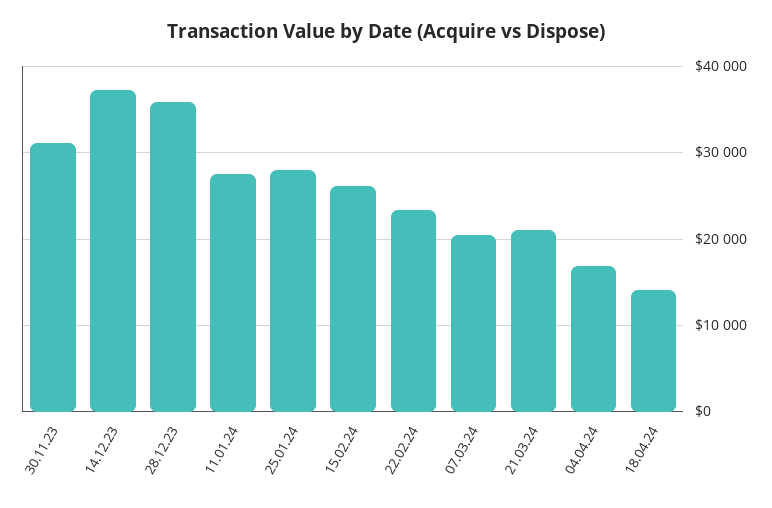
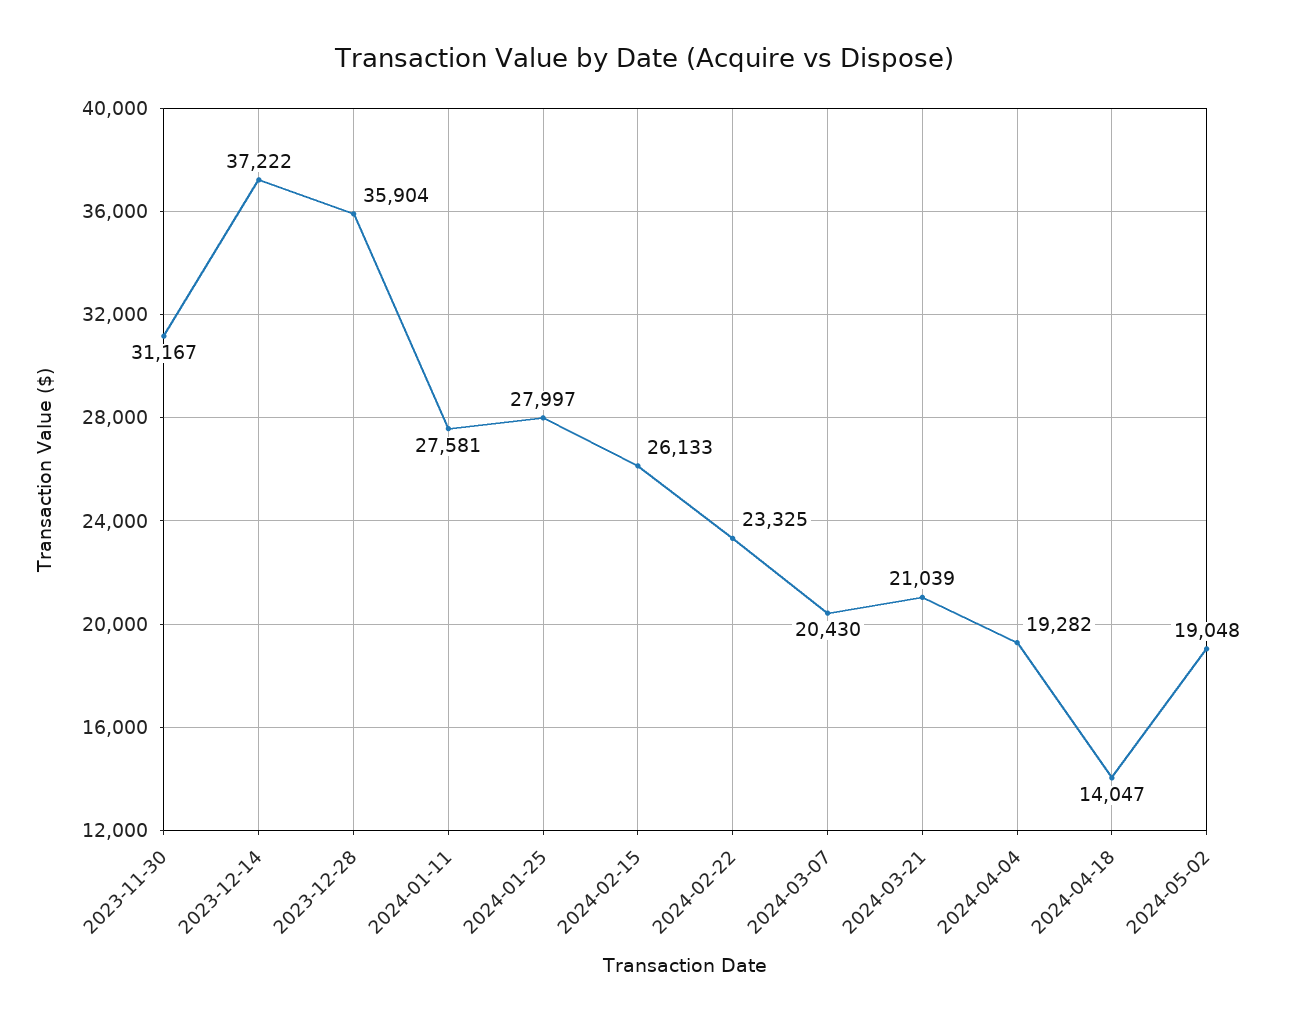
04.04.24: 17000 -> 19282
2024-05-02: none -> 19048

